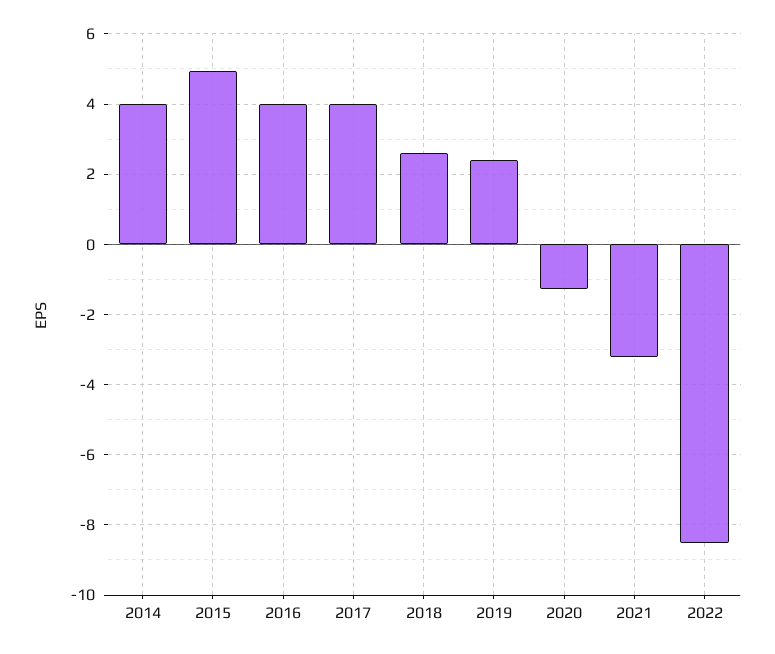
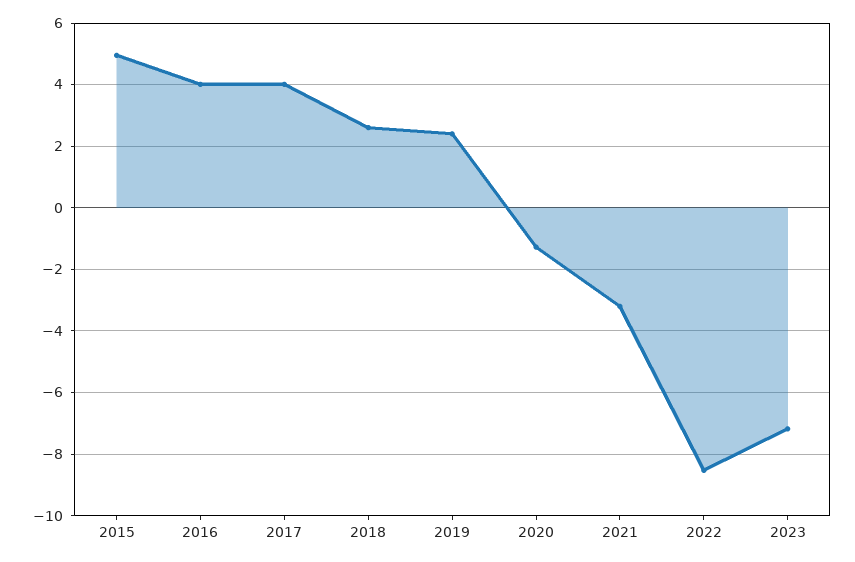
2014: 4 -> none
2023: none -> -7.2

